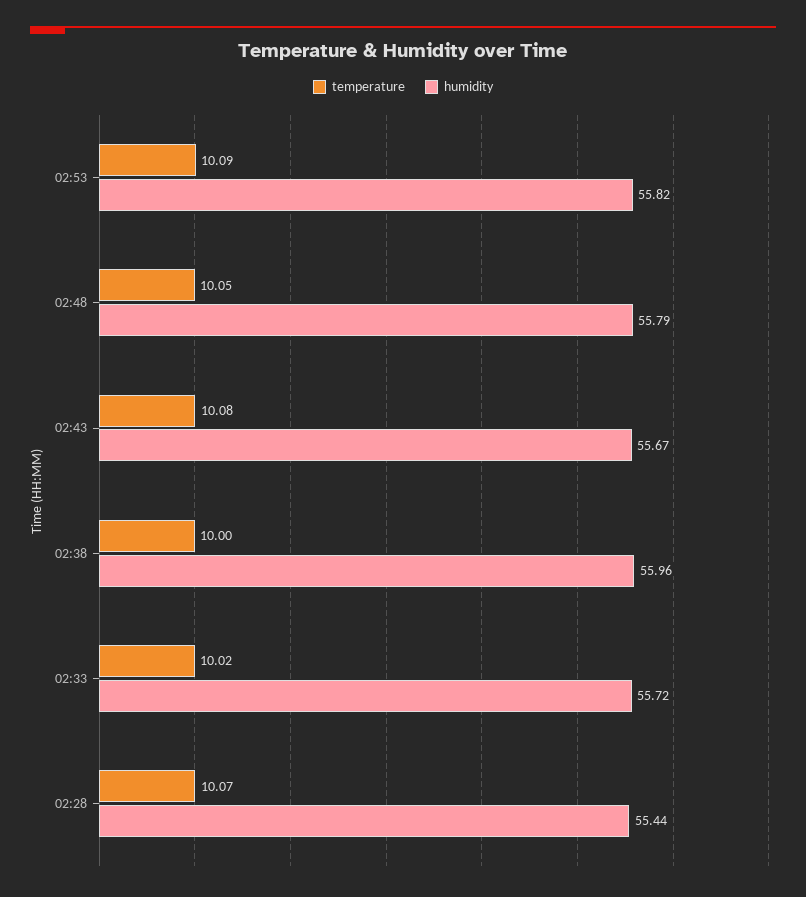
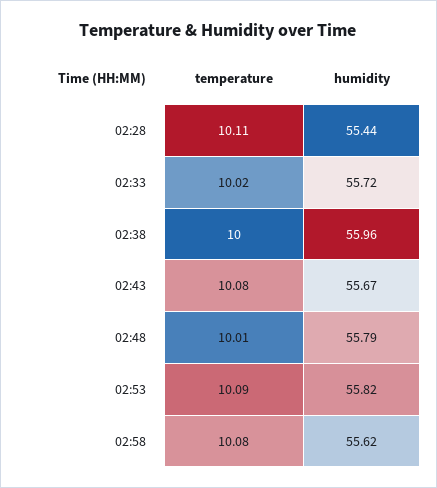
temperature, 02:48: 10.05 -> 10.01
temperature, 02:28: 10.07 -> 10.11
temperature, 02:58: none -> 10.08
humidity, 02:58: none -> 55.62

